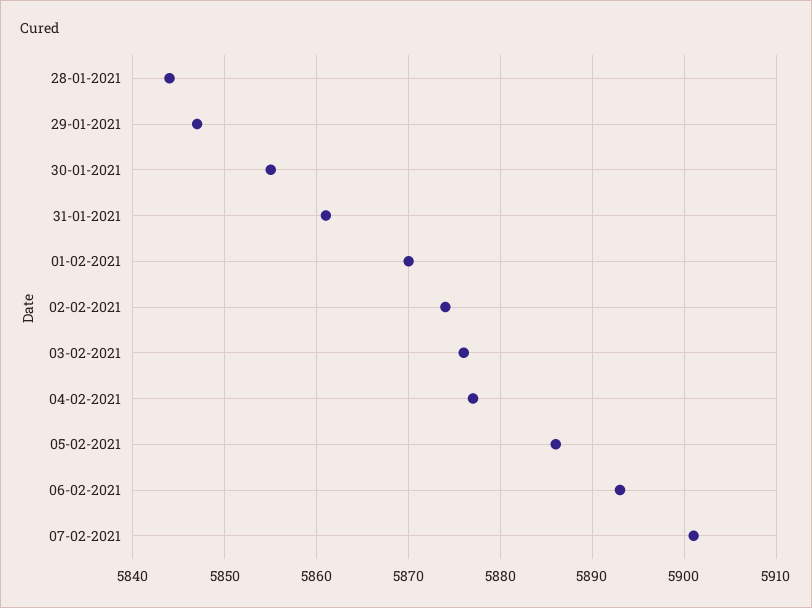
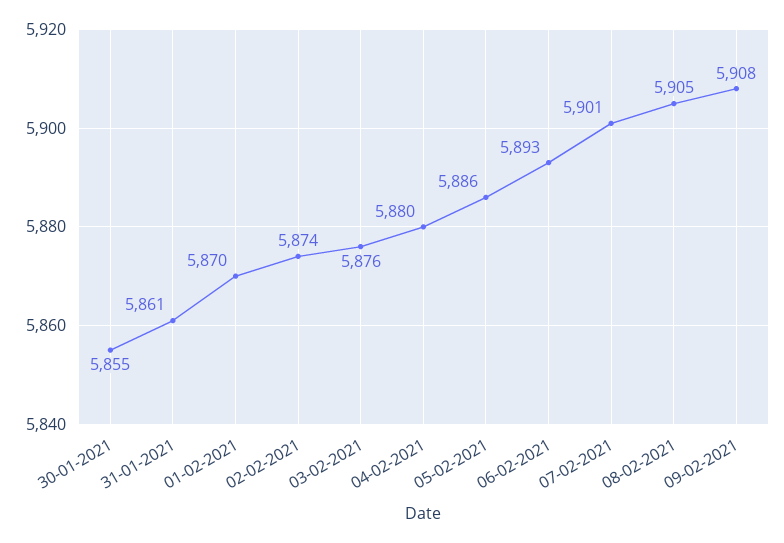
28-01-2021: 5844 -> none
29-01-2021: 5847 -> none
04-02-2021: 5877 -> 5880
08-02-2021: none -> 5905
09-02-2021: none -> 5908

